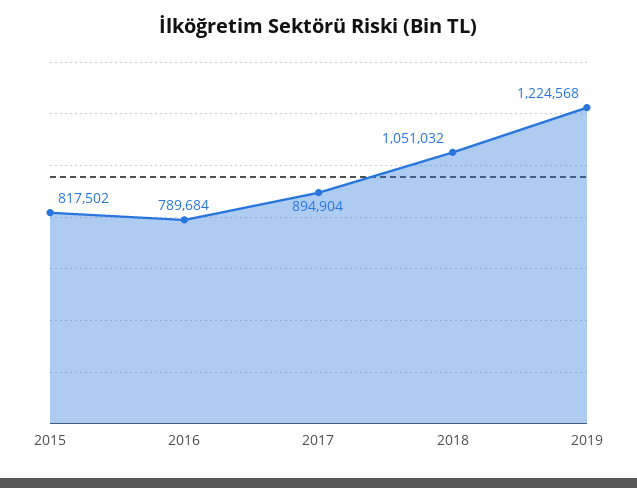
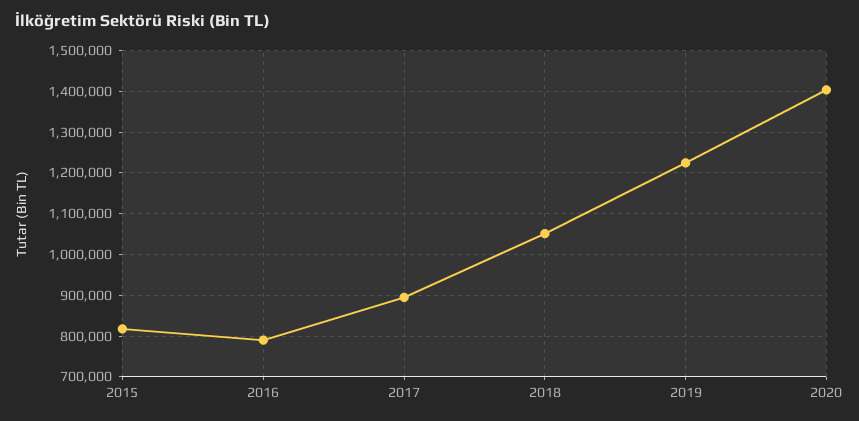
2020: none -> 1400000

